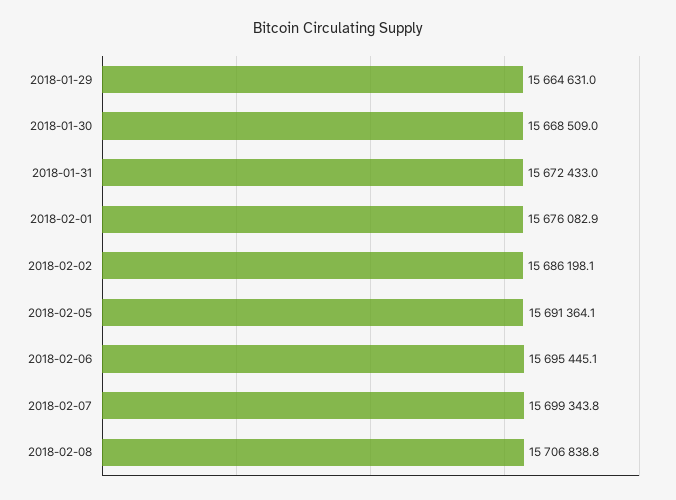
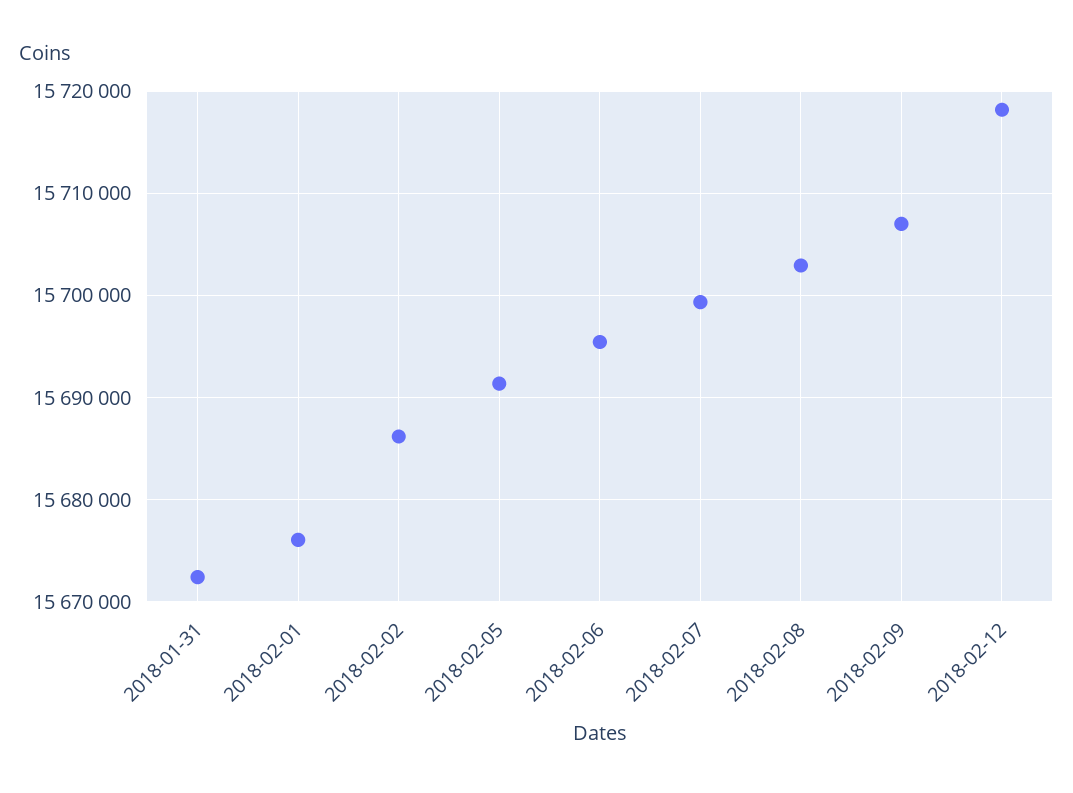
2018-01-29: 15664631 -> none
2018-01-30: 15668509 -> none
2018-02-08: 15706838.8 -> 15703000
2018-02-09: none -> 15707000
2018-02-12: none -> 15718000

